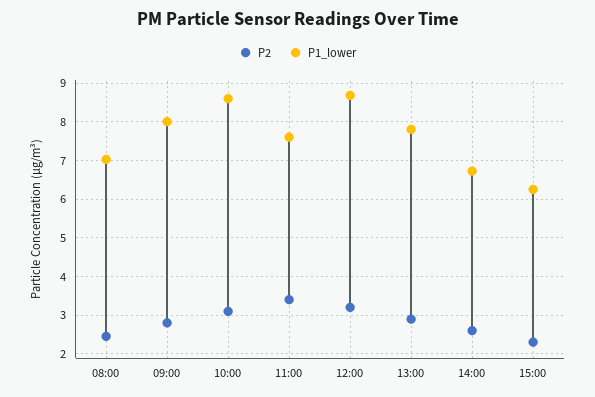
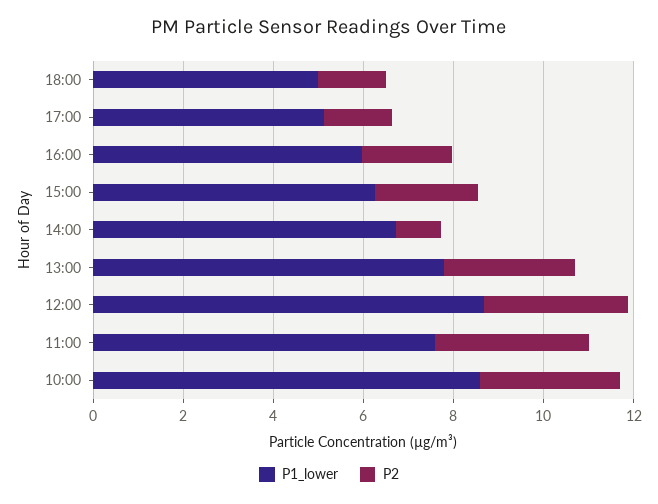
P2, 08:00: 2.4 -> none
P1_lower, 08:00: 7 -> none
P2, 09:00: 2.8 -> none
P1_lower, 09:00: 8 -> none
P2, 14:00: 2.6 -> 1
P1_lower, 18:00: none -> 5
P2, 18:00: none -> 1.5
P1_lower, 17:00: none -> 5
P2, 17:00: none -> 1.5
P1_lower, 16:00: none -> 6
P2, 16:00: none -> 2

